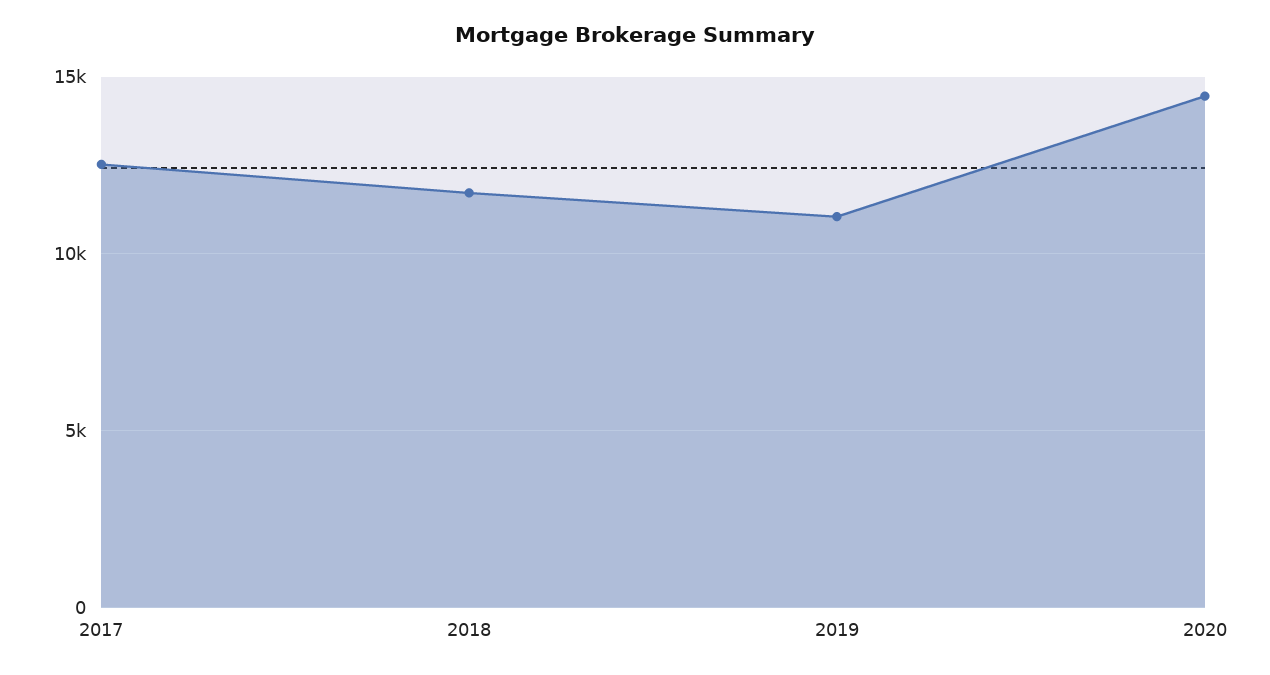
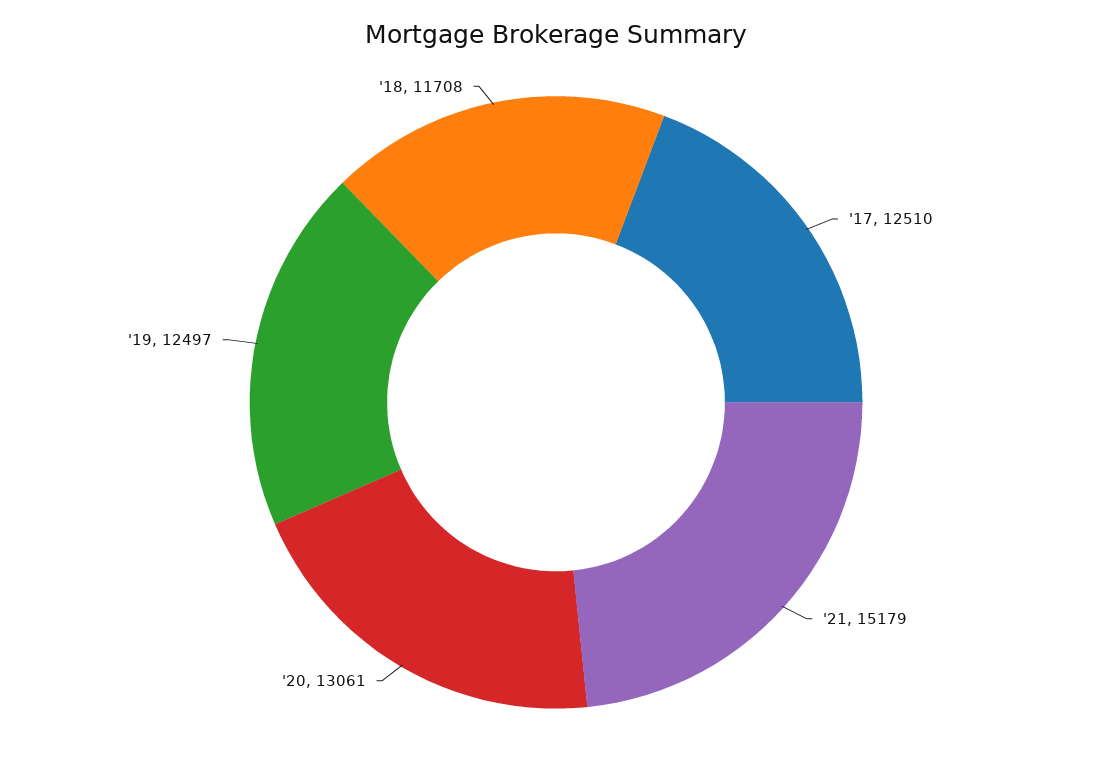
2019: 11000 -> 12497
2020: 14500 -> 13061
'21: none -> 15179

